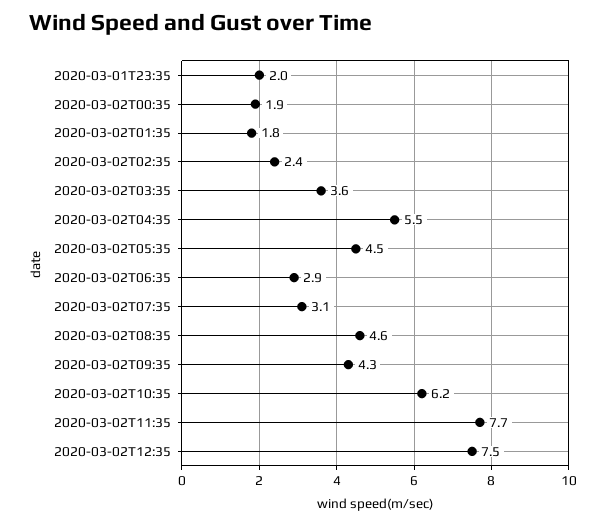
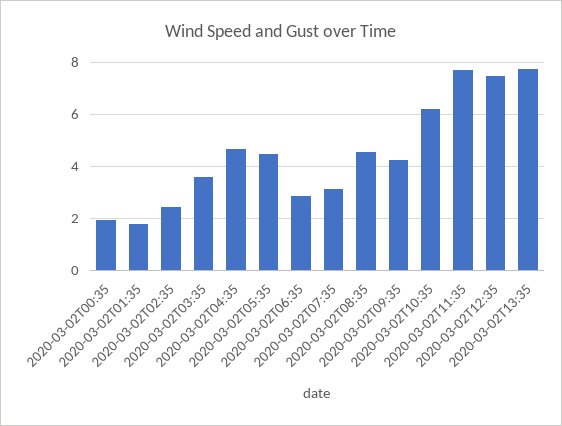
2020-03-01T23:35: 2 -> none
2020-03-02T04:35: 5.5 -> 4.75
2020-03-02T13:35: none -> 7.75

